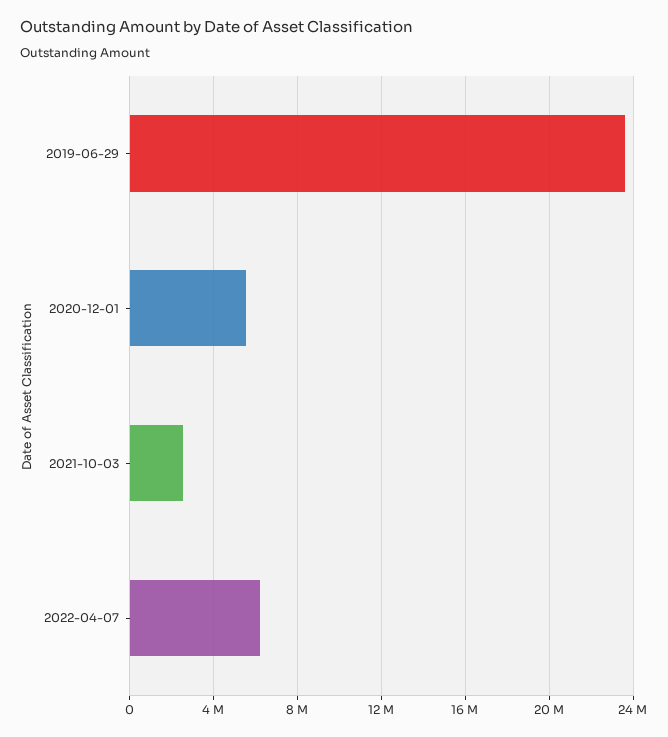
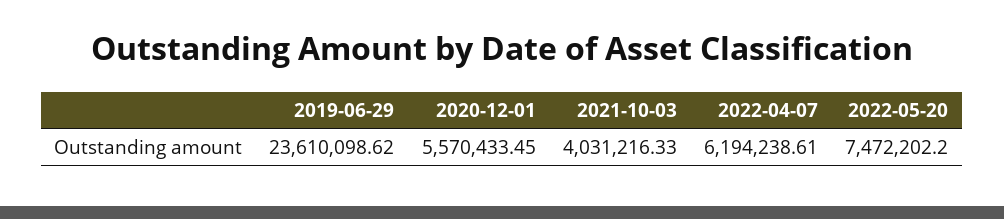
2021-10-03: 2500000 -> 4031216.33
2022-05-20: none -> 7472202.2

